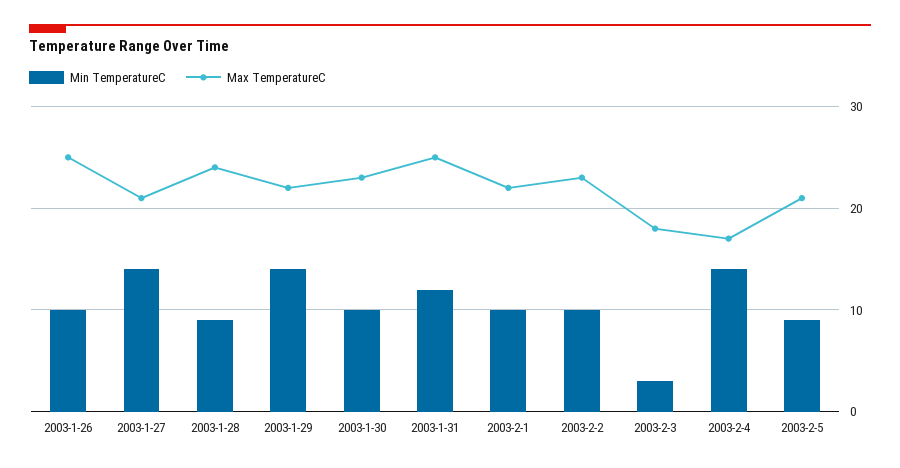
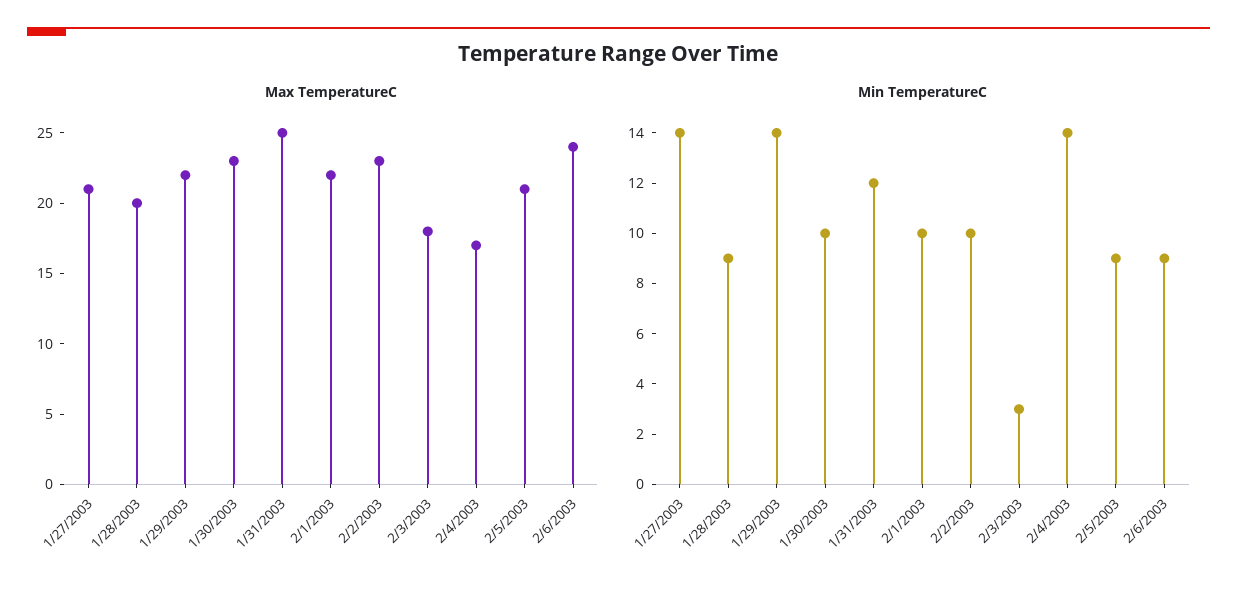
Min TemperatureC, 2003-1-26: 10 -> none
Max TemperatureC, 2003-1-26: 25 -> none
Max TemperatureC, 2003-1-28: 24 -> 20
Max TemperatureC, 2/6/2003: none -> 24
Min TemperatureC, 2/6/2003: none -> 9

